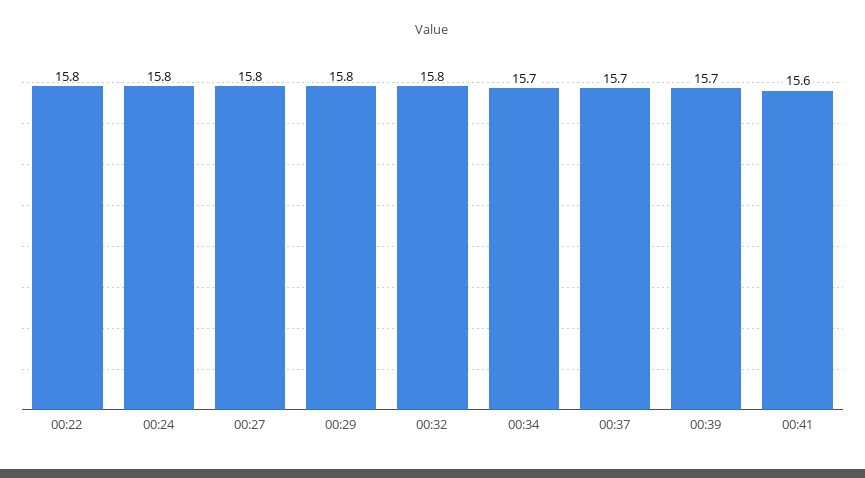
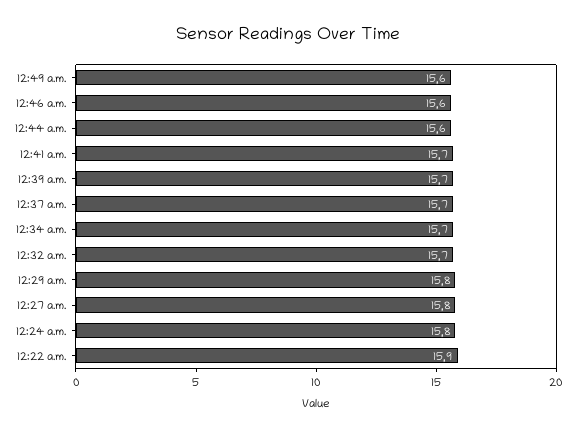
00:22: 15.8 -> 15.9
00:32: 15.8 -> 15.7
00:41: 15.6 -> 15.7
12:49 a.m.: none -> 15.6
12:46 a.m.: none -> 15.6
12:44 a.m.: none -> 15.6

